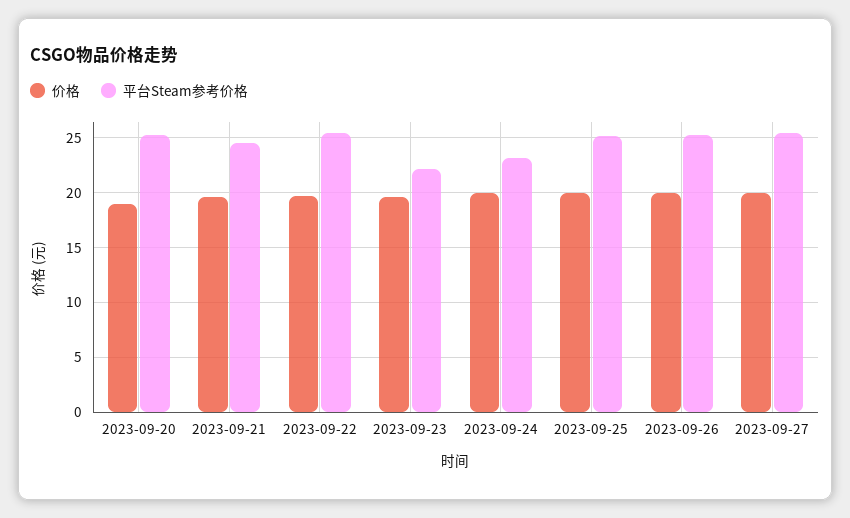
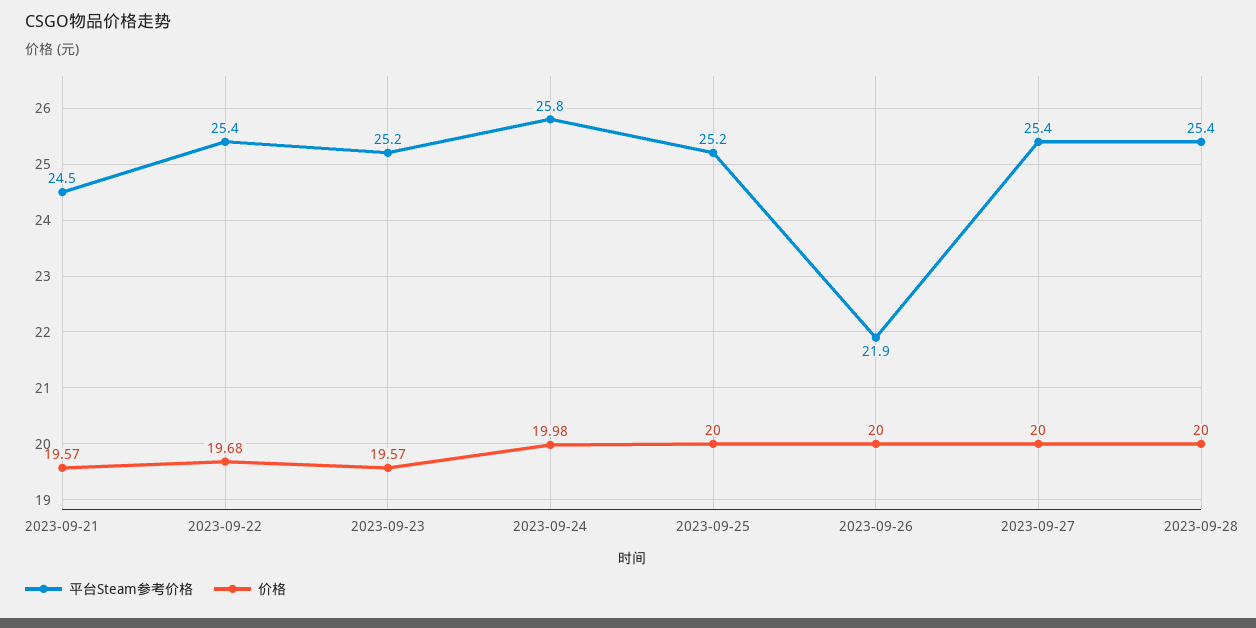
价格, 2023-09-20: 19 -> none
平台Steam参考价格, 2023-09-20: 25 -> none
平台Steam参考价格, 2023-09-23: 22 -> 25.2
平台Steam参考价格, 2023-09-24: 23 -> 25.8
平台Steam参考价格, 2023-09-26: 25 -> 21.9
平台Steam参考价格, 2023-09-28: none -> 25.4
价格, 2023-09-28: none -> 20

